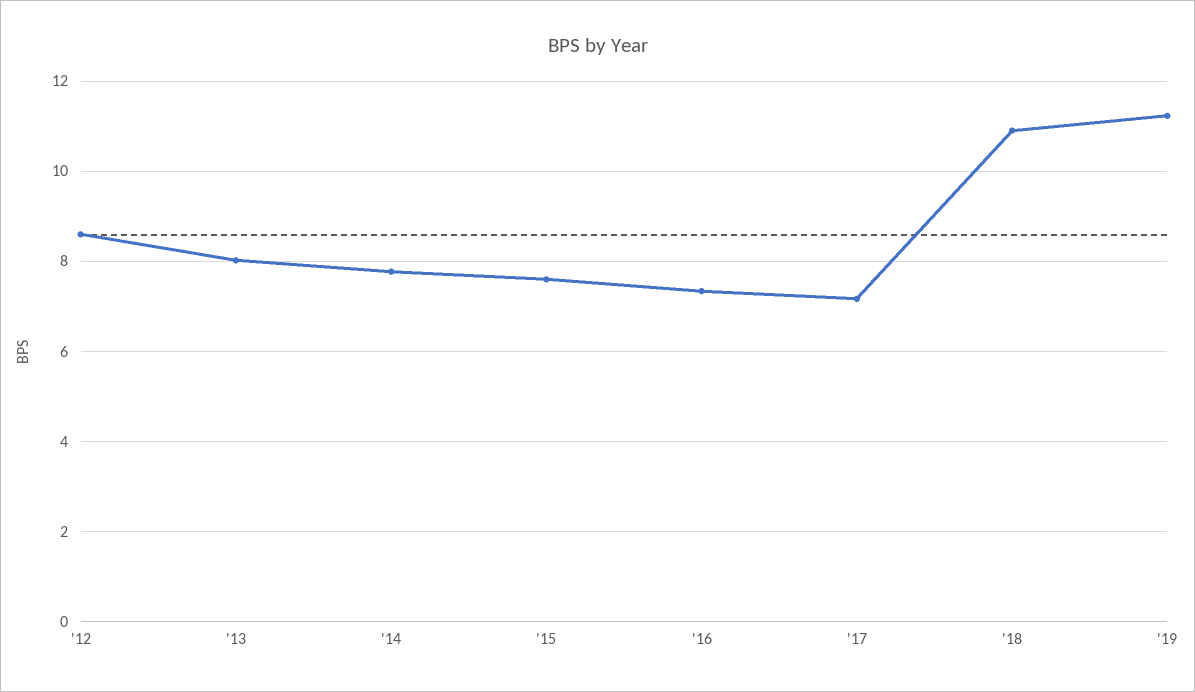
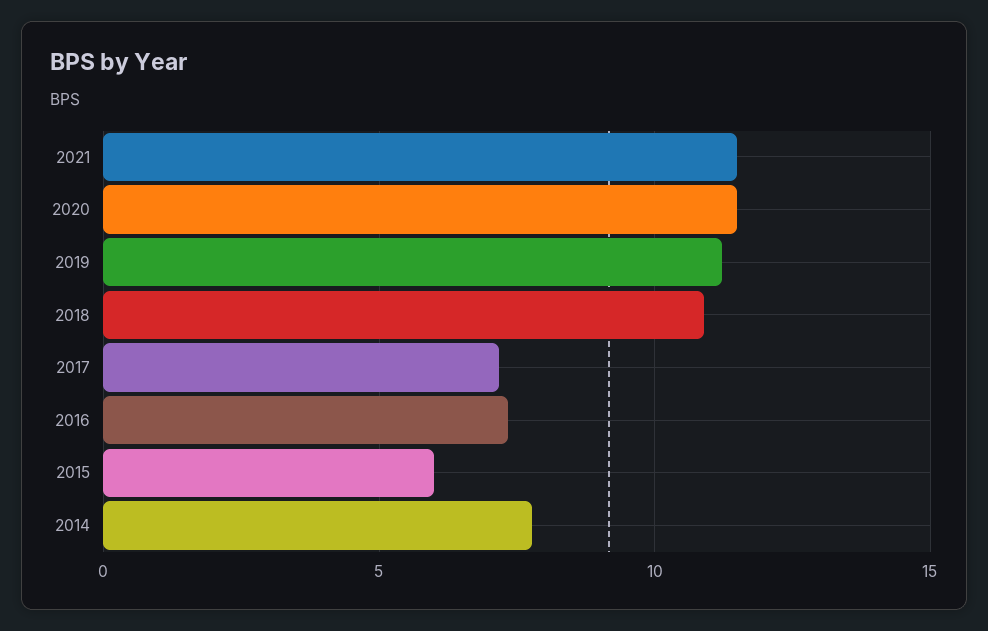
'12: 8.6 -> none
'13: 8 -> none
'15: 7.6 -> 6
2021: none -> 11.5
2020: none -> 11.5

